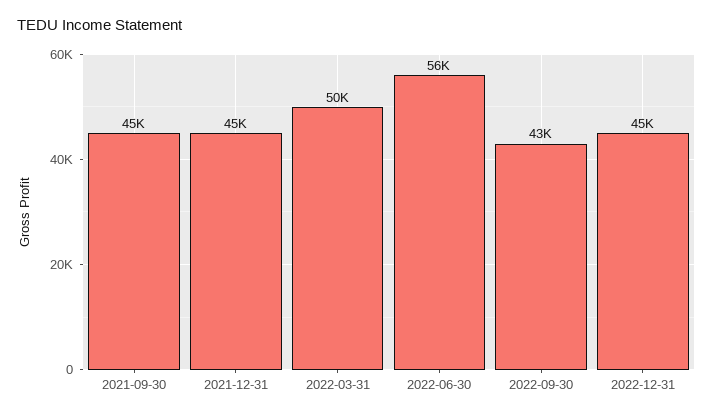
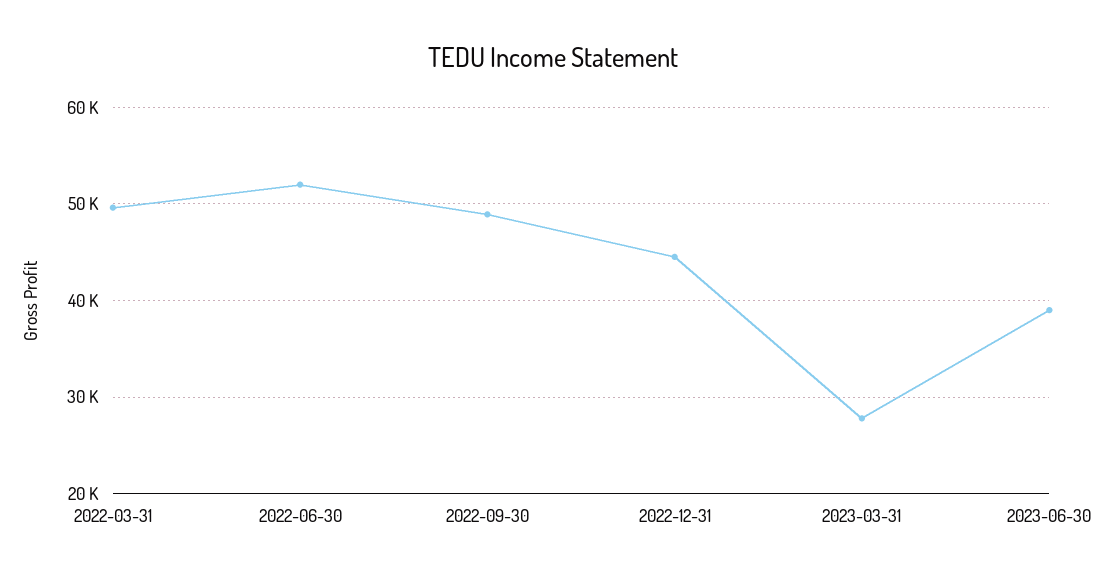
2021-09-30: 45000 -> none
2021-12-31: 45000 -> none
2022-06-30: 56000 -> 52000
2022-09-30: 43000 -> 49000
2023-03-31: none -> 28000
2023-06-30: none -> 39000

